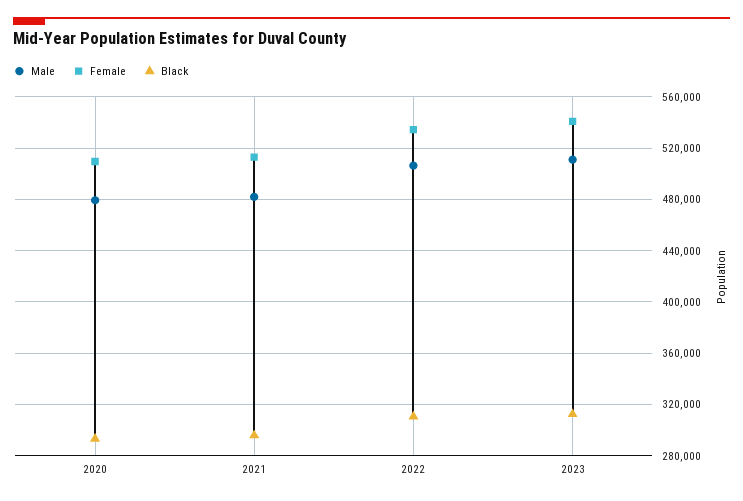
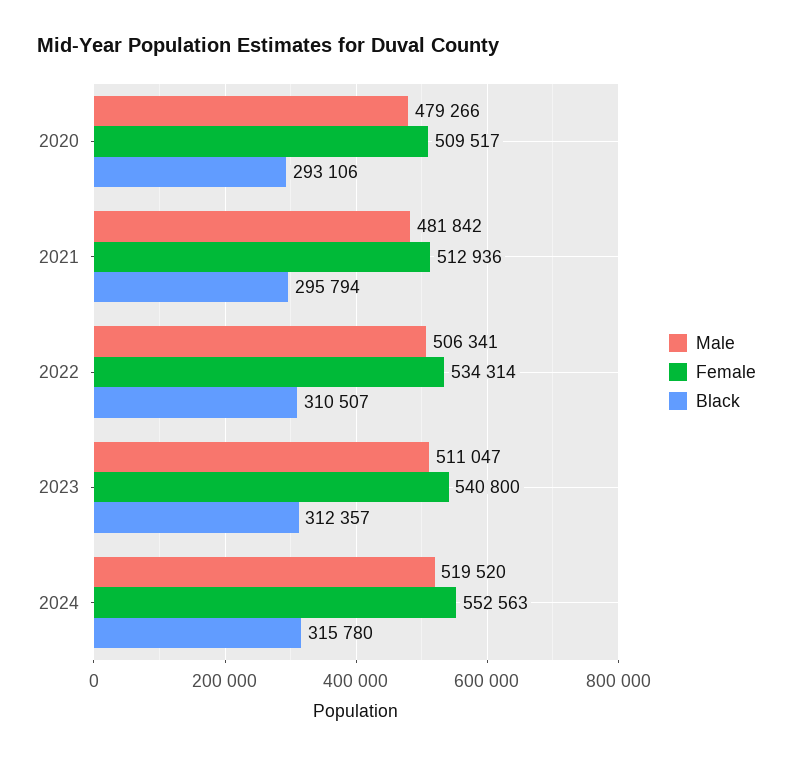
Male, 2024: none -> 519520
Female, 2024: none -> 552563
Black, 2024: none -> 315780

